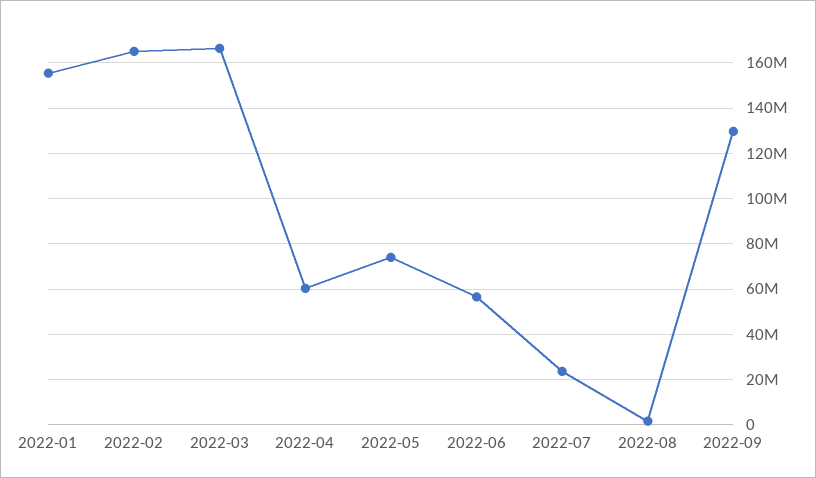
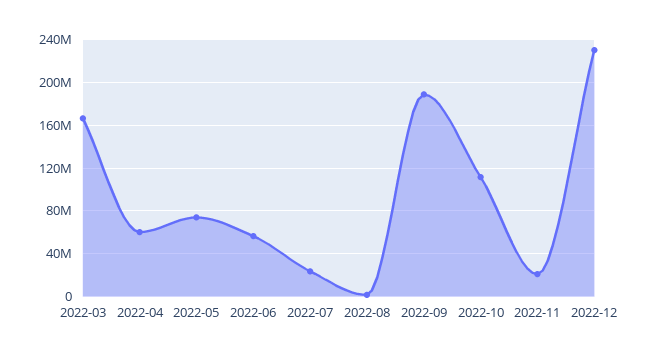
2022-01: 155000000 -> none
2022-02: 165000000 -> none
2022-09: 130000000 -> 190000000
2022-10: none -> 110000000
2022-11: none -> 20000000
2022-12: none -> 230000000

